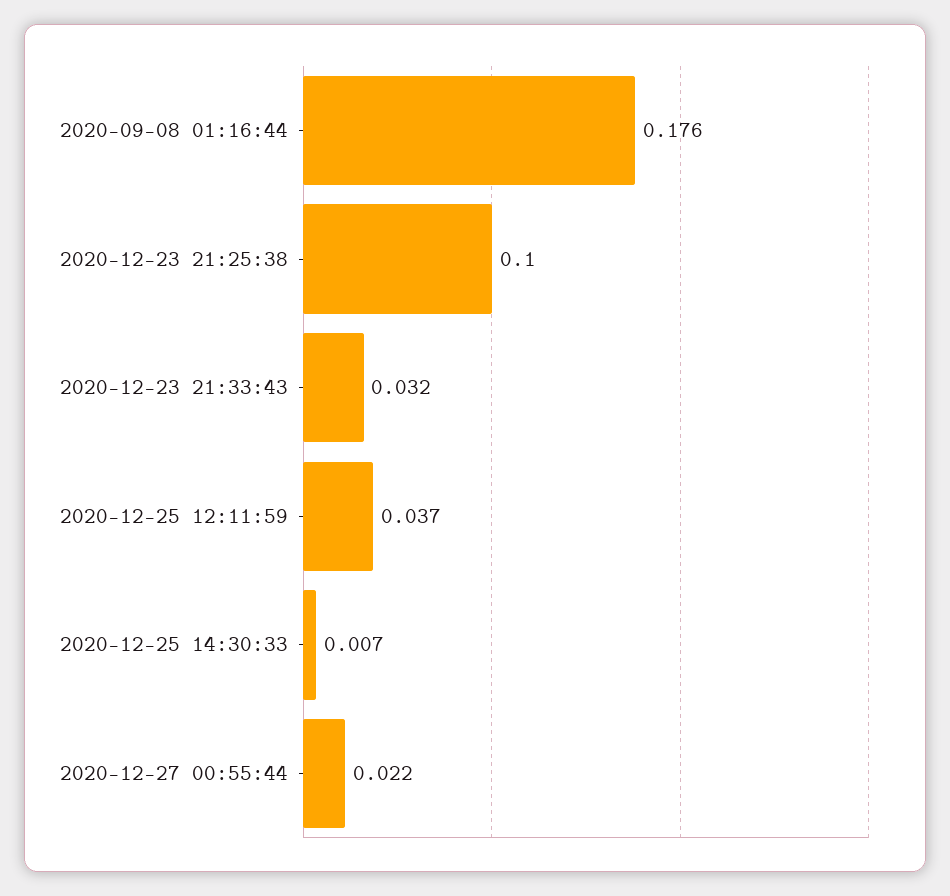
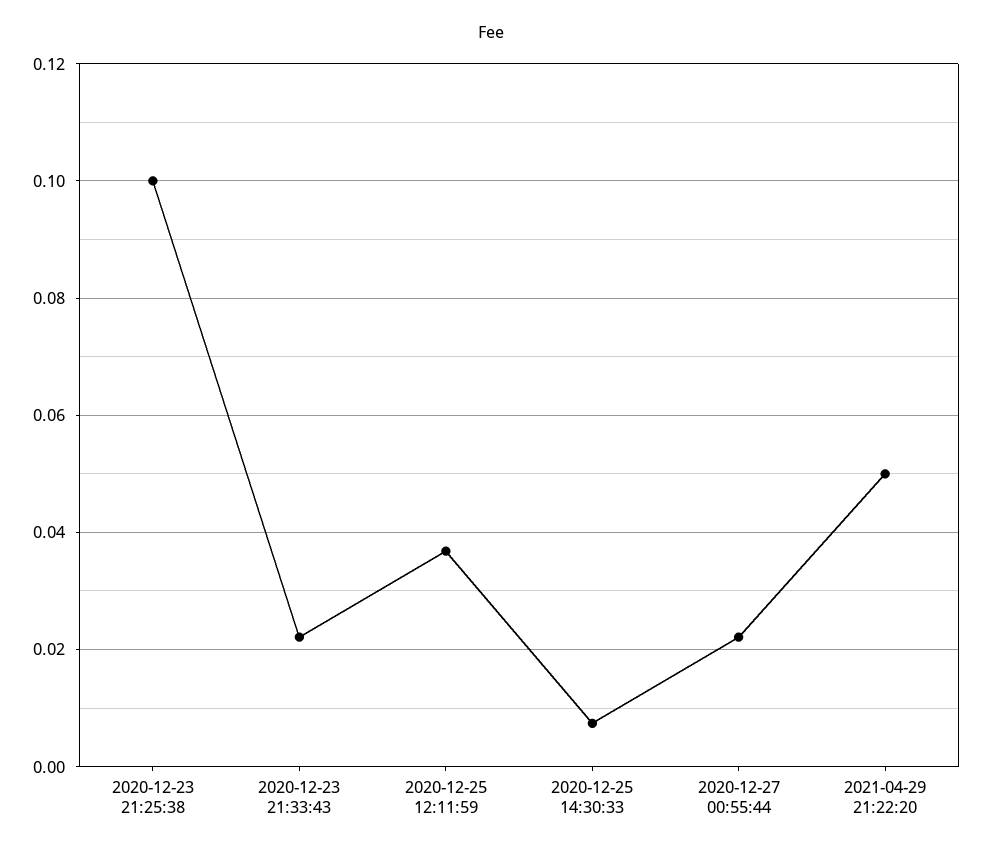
2020-09-08 01:16:44: 0.176 -> none
2020-12-23 21:33:43: 0.032 -> 0.022
2021-04-29 21:22:20: none -> 0.05

